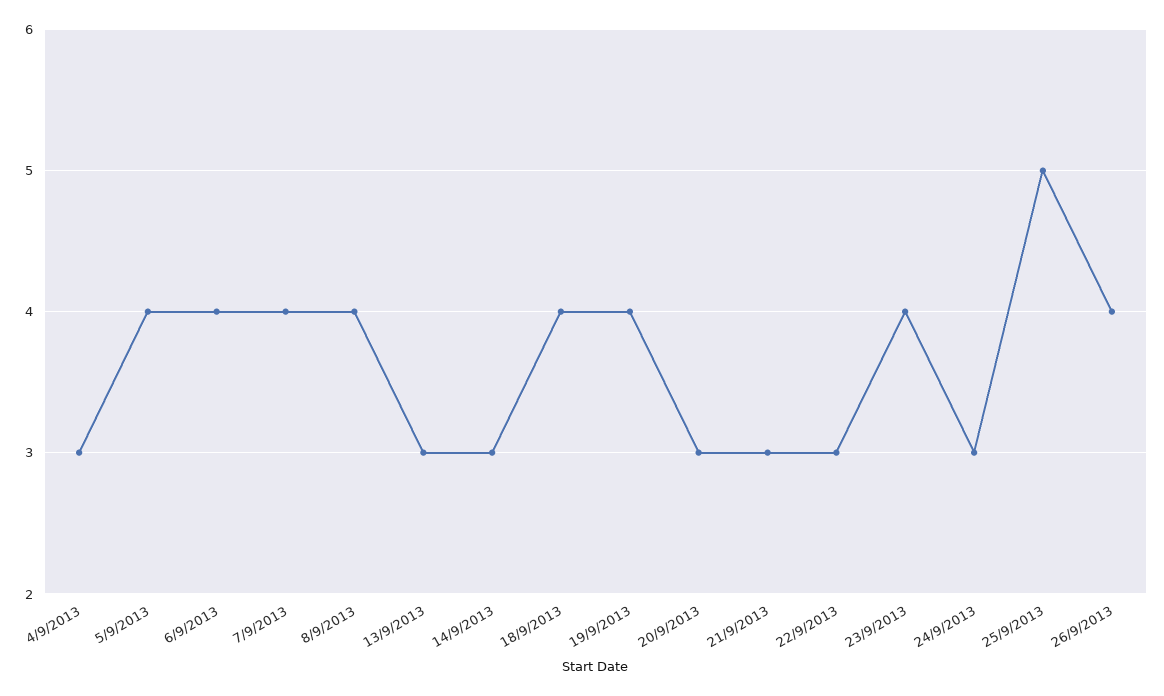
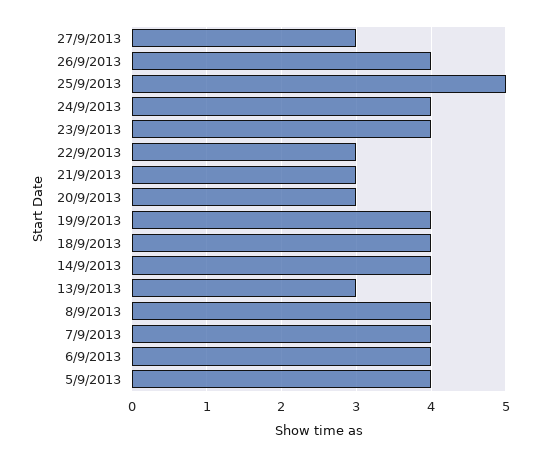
4/9/2013: 3 -> none
14/9/2013: 3 -> 4
24/9/2013: 3 -> 4
27/9/2013: none -> 3

